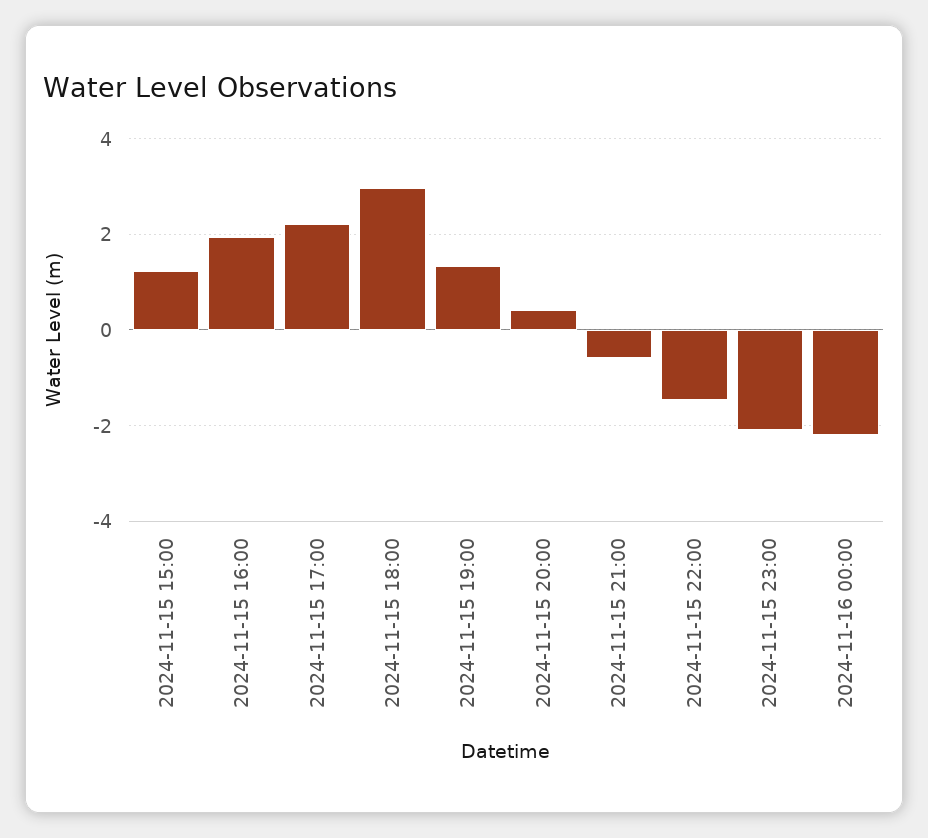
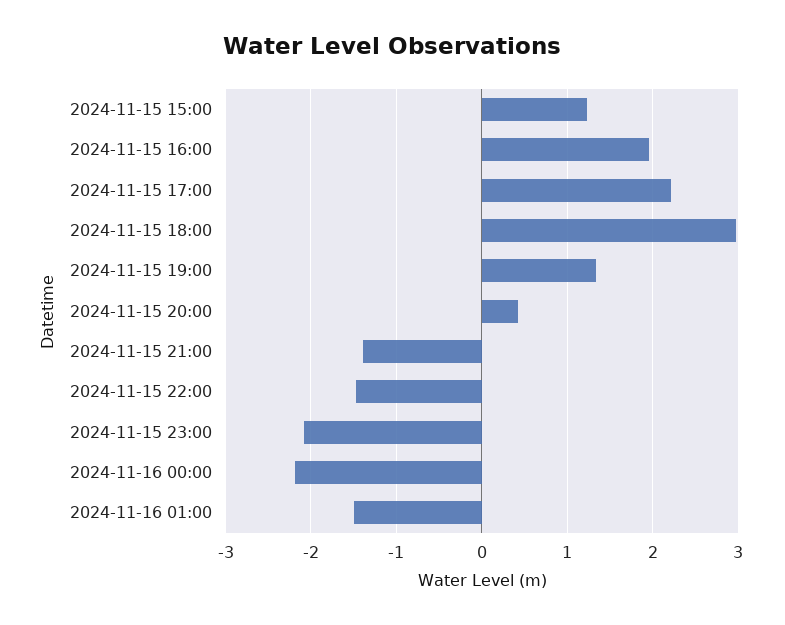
2024-11-15 21:00: -0.6 -> -1.4
2024-11-16 01:00: none -> -1.5

